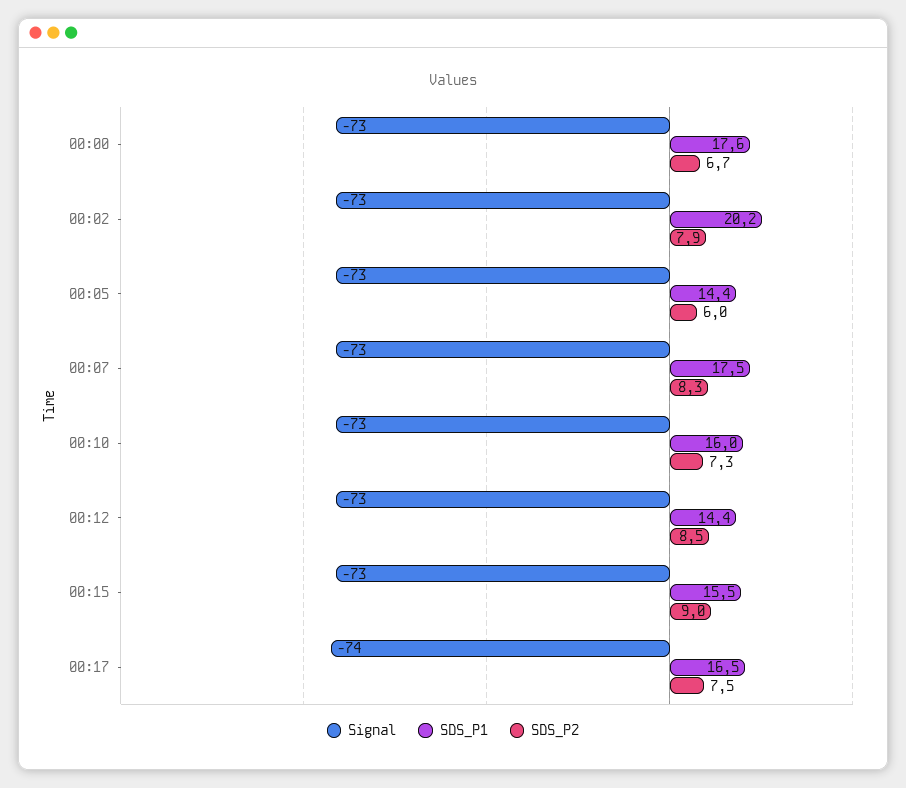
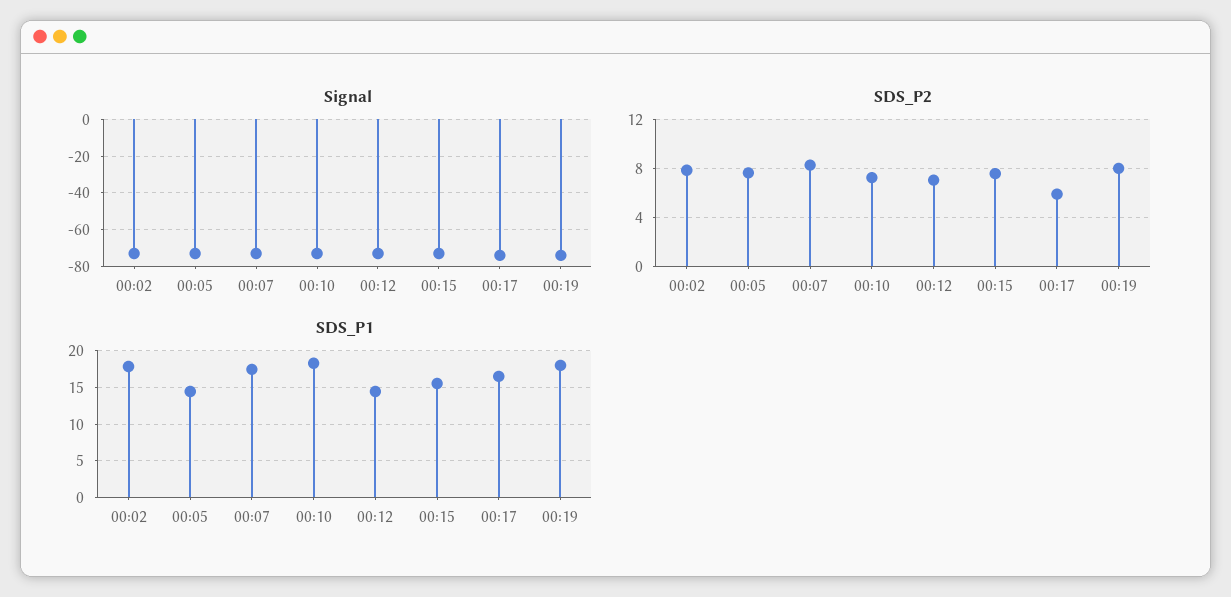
Signal, 00:00: -73 -> none
SDS_P1, 00:00: 17.6 -> none
SDS_P2, 00:00: 6.7 -> none
SDS_P1, 00:02: 20.2 -> 18
SDS_P2, 00:05: 6 -> 7.5
SDS_P1, 00:10: 16 -> 18
SDS_P2, 00:12: 8.5 -> 7
SDS_P2, 00:15: 9 -> 7.5
SDS_P2, 00:17: 7.5 -> 6
Signal, 00:19: none -> -75
SDS_P2, 00:19: none -> 8
SDS_P1, 00:19: none -> 18

